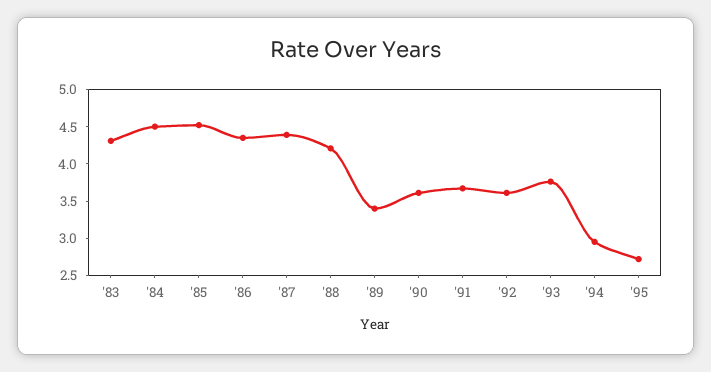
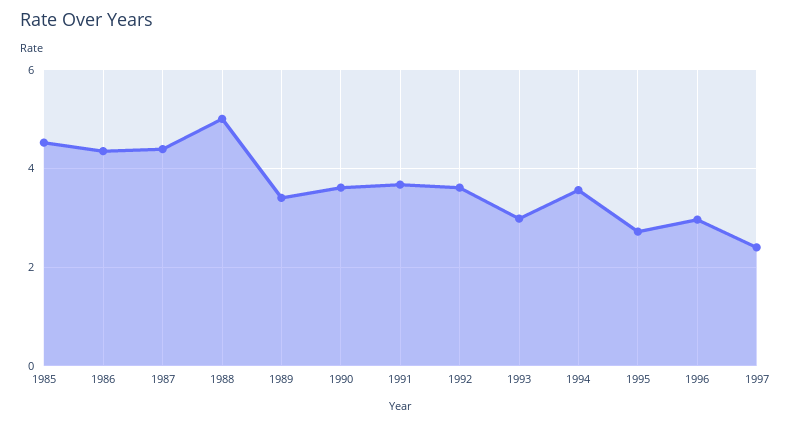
'83: 4.25 -> none
'84: 4.5 -> none
'88: 4.25 -> 5
'93: 3.75 -> 3
'94: 3 -> 3.6
1996: none -> 3
1997: none -> 2.4

